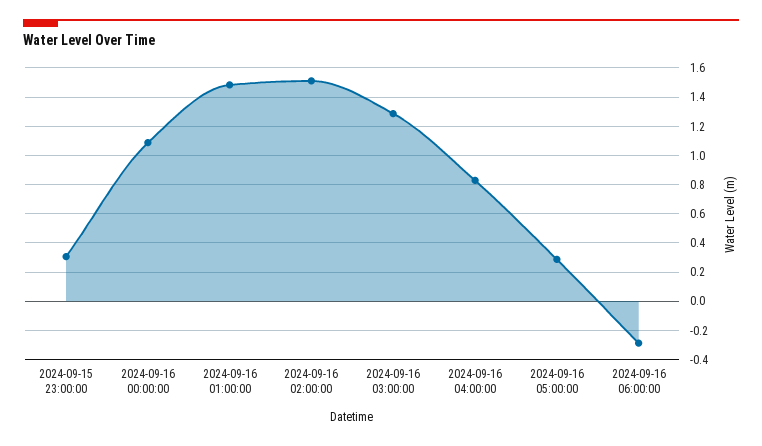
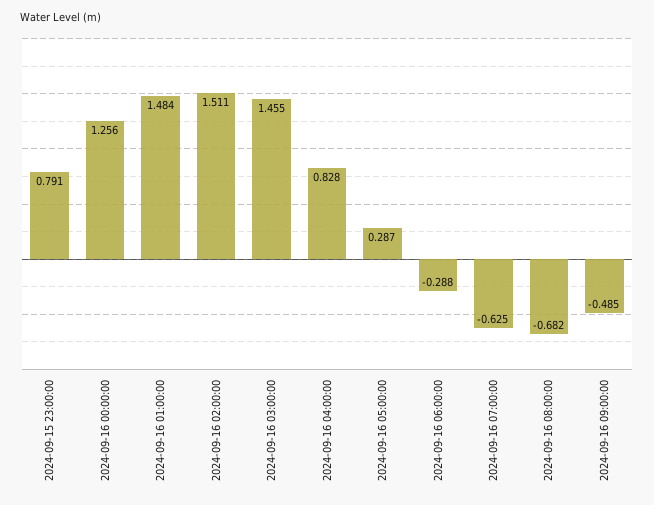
2024-09-15 23:00:00: 0.3 -> 0.791
2024-09-16 00:00:00: 1.1 -> 1.256
2024-09-16 03:00:00: 1.3 -> 1.455
2024-09-16 07:00:00: none -> -0.625
2024-09-16 08:00:00: none -> -0.682
2024-09-16 09:00:00: none -> -0.485

